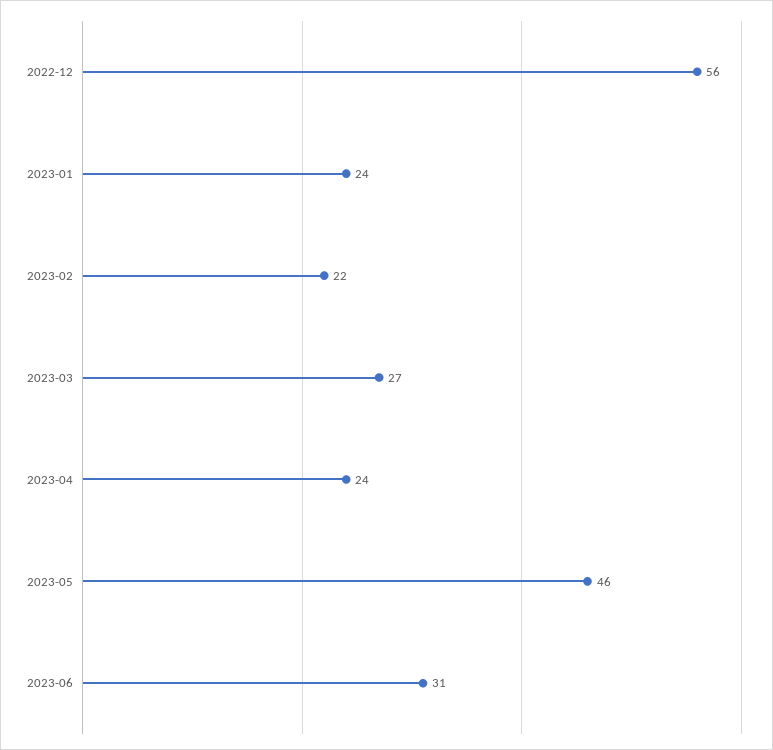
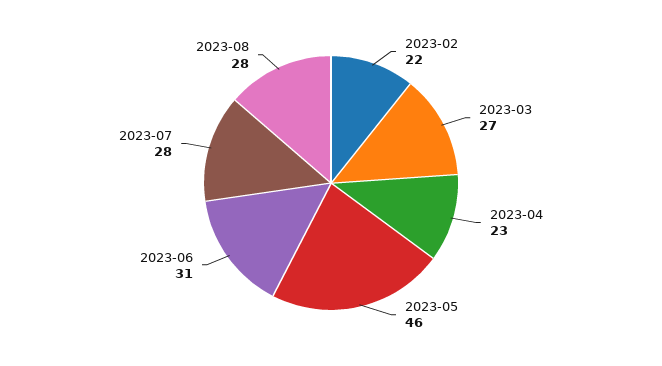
2022-12: 56 -> none
2023-01: 24 -> none
2023-04: 24 -> 23
2023-07: none -> 28
2023-08: none -> 28

